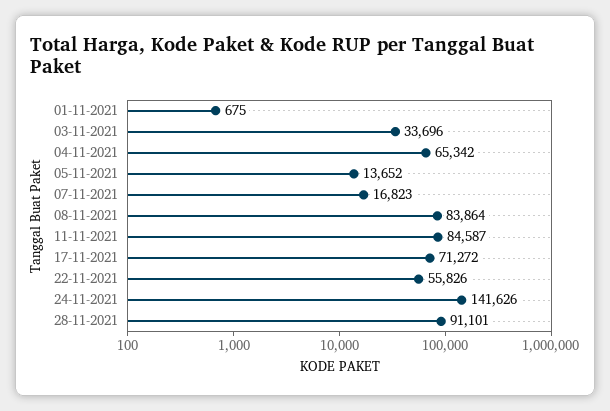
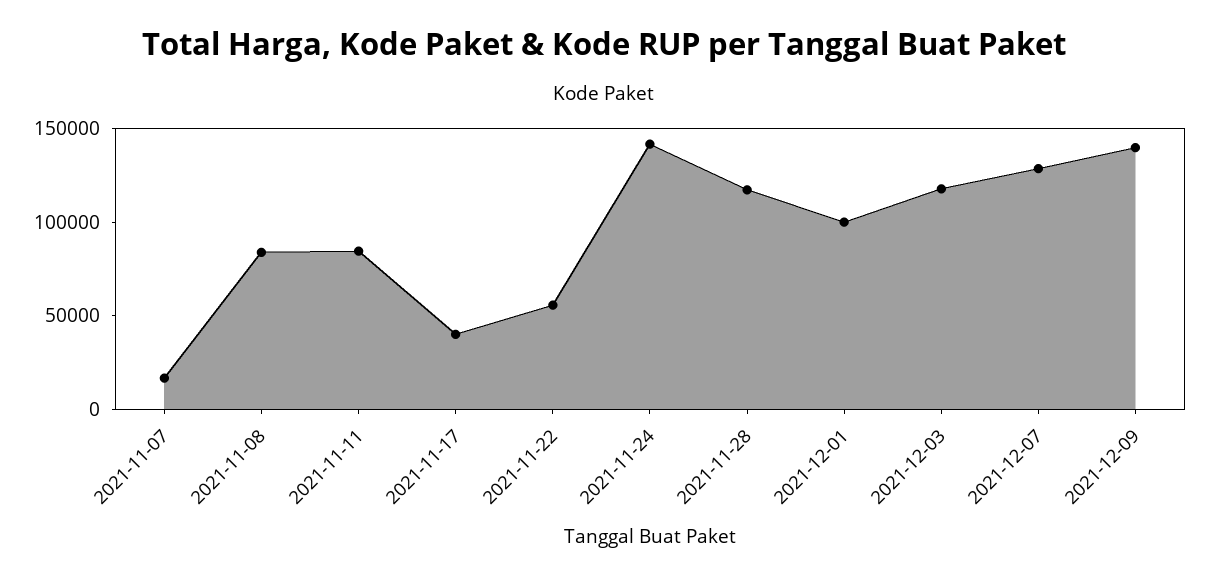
01-11-2021: 675 -> none
03-11-2021: 33696 -> none
04-11-2021: 65342 -> none
05-11-2021: 13652 -> none
17-11-2021: 71272 -> 40000
28-11-2021: 91101 -> 120000
2021-12-01: none -> 100000
2021-12-03: none -> 120000
2021-12-07: none -> 130000
2021-12-09: none -> 140000

